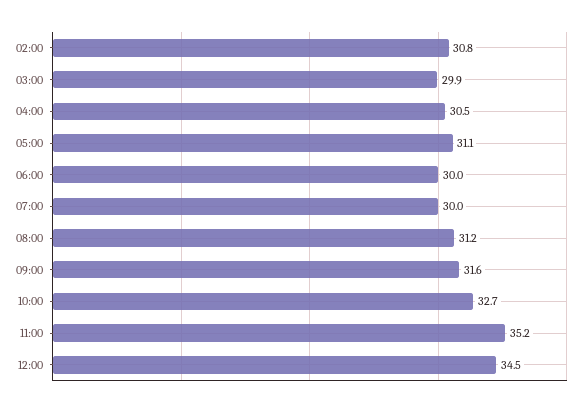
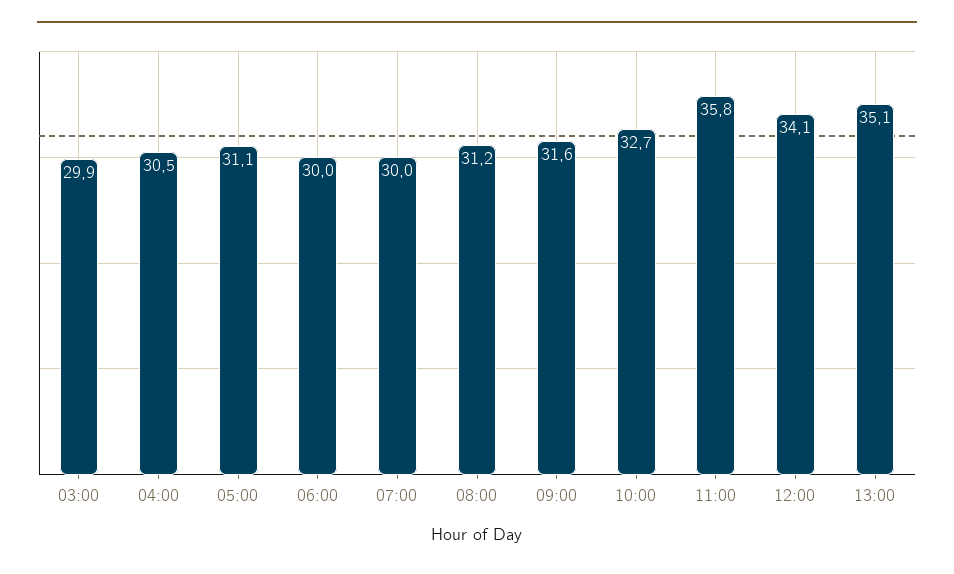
02:00: 30.8 -> none
11:00: 35.2 -> 35.8
12:00: 34.5 -> 34.1
13:00: none -> 35.1

